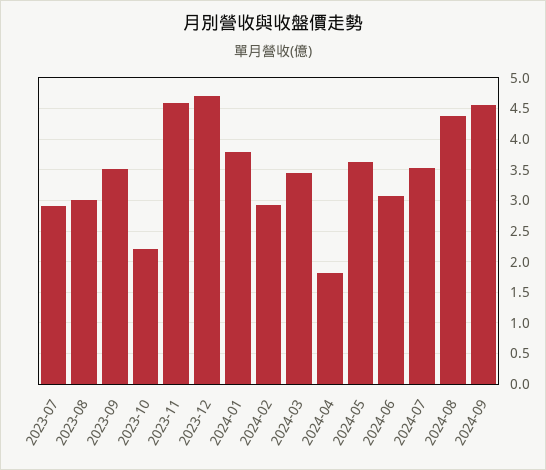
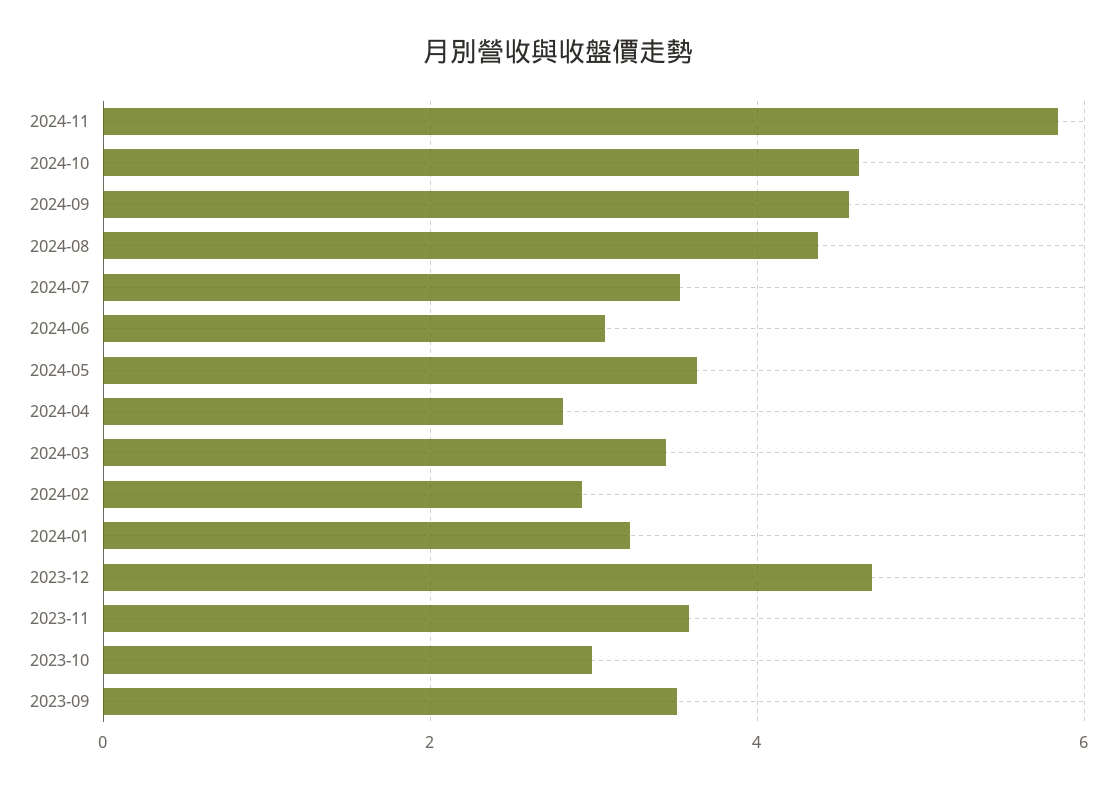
2023-07: 2.9 -> none
2023-08: 3 -> none
2023-10: 2.2 -> 3
2023-11: 4.6 -> 3.6
2024-01: 3.8 -> 3.2
2024-04: 1.8 -> 2.8
2024-11: none -> 5.8
2024-10: none -> 4.6

